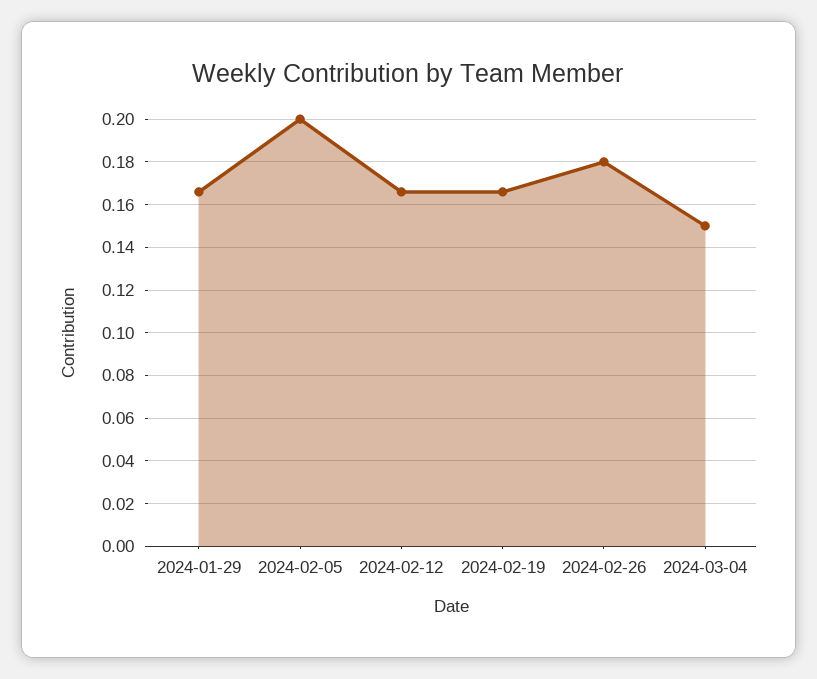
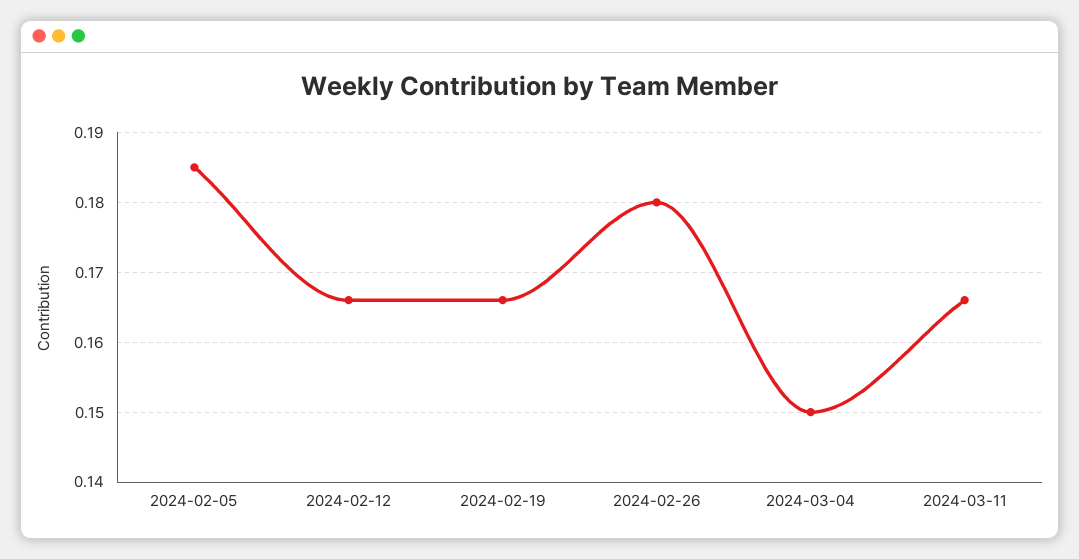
2024-01-29: 0.165 -> none
2024-02-05: 0.2 -> 0.185
2024-03-11: none -> 0.166

